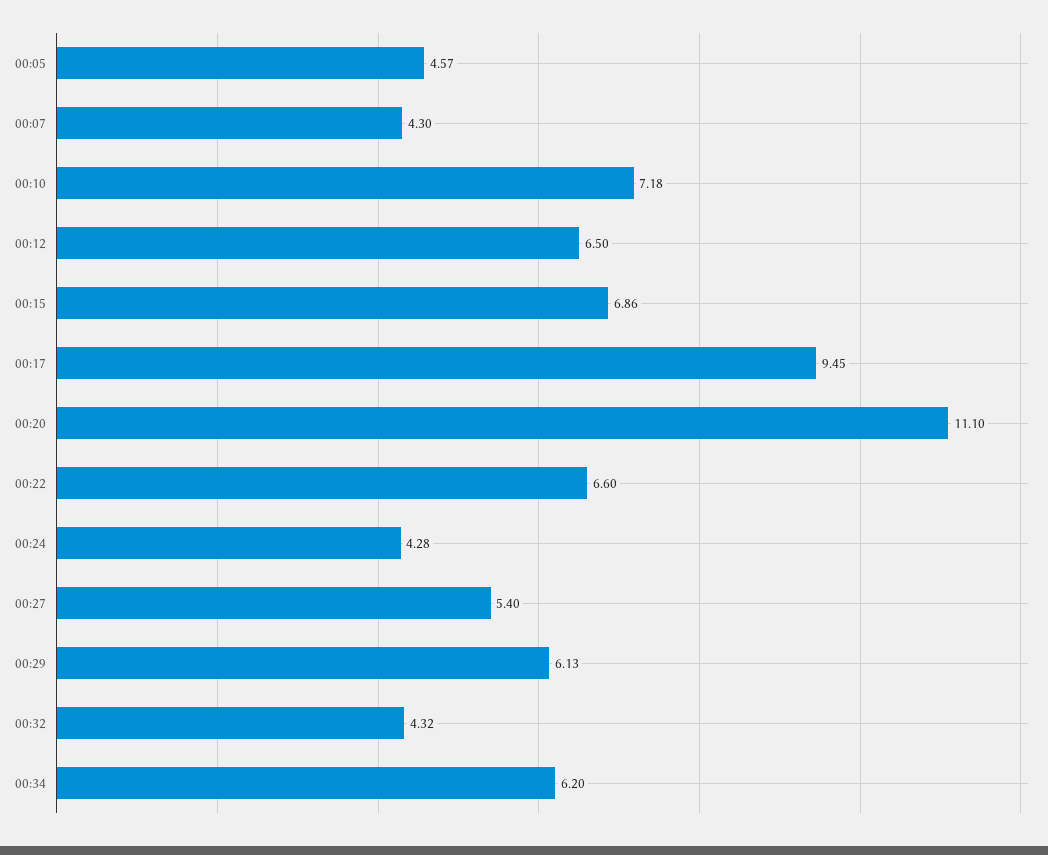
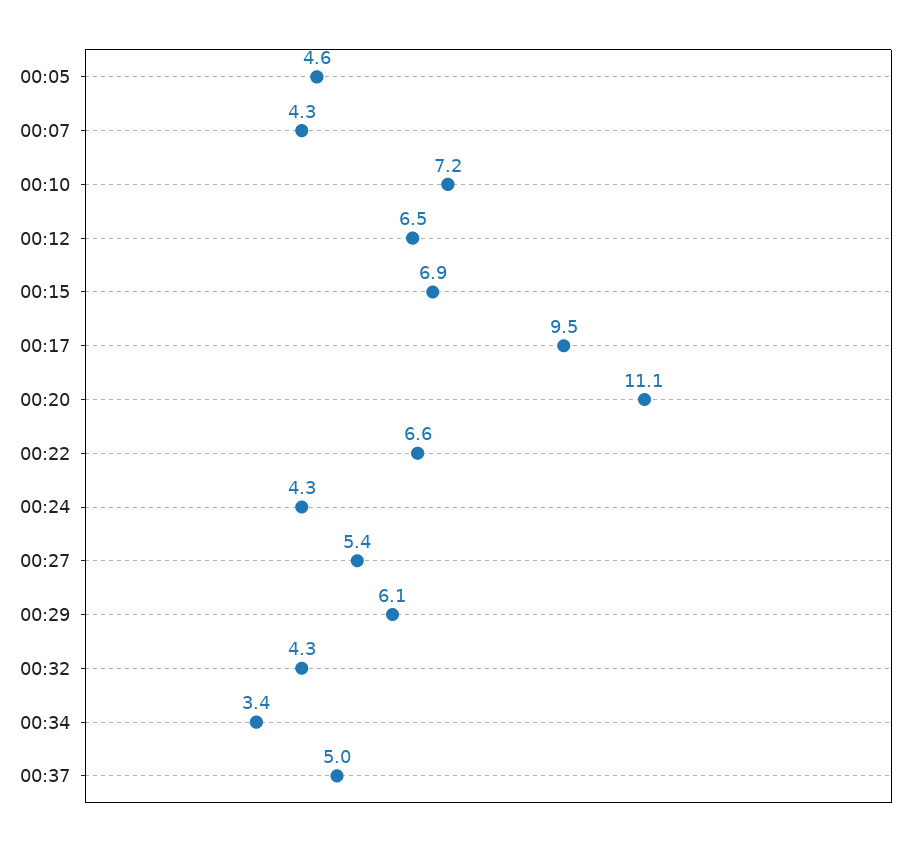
00:34: 6.2 -> 3.4
00:37: none -> 5

